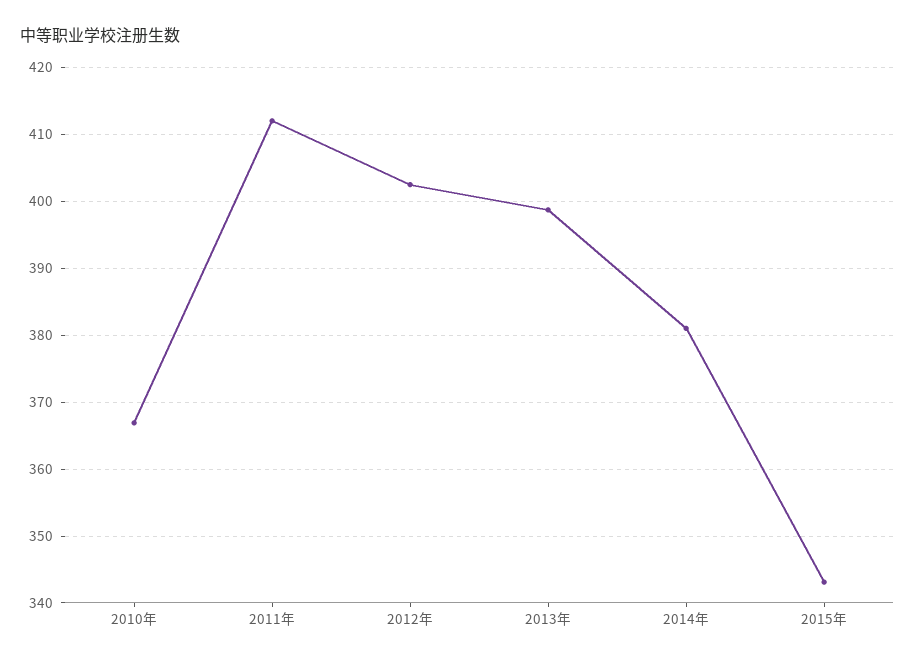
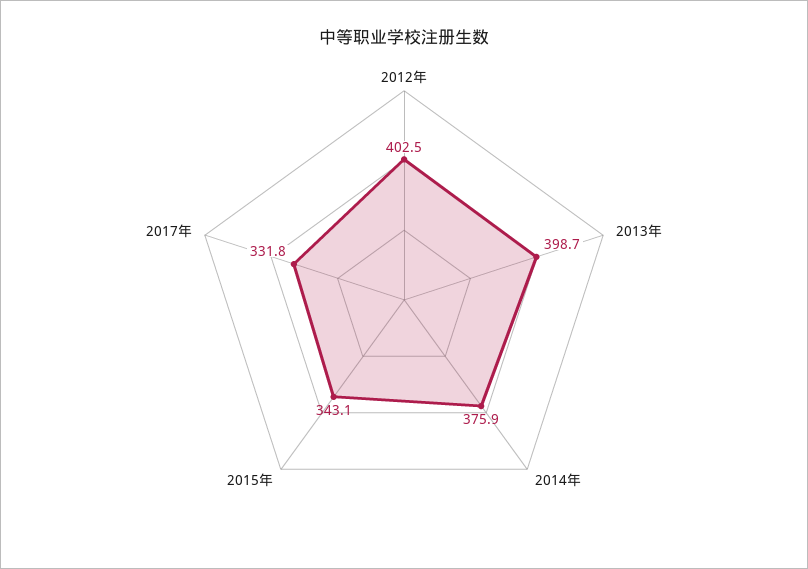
2010年: 367 -> none
2011年: 412 -> none
2014年: 381 -> 375.9
2017年: none -> 331.8

